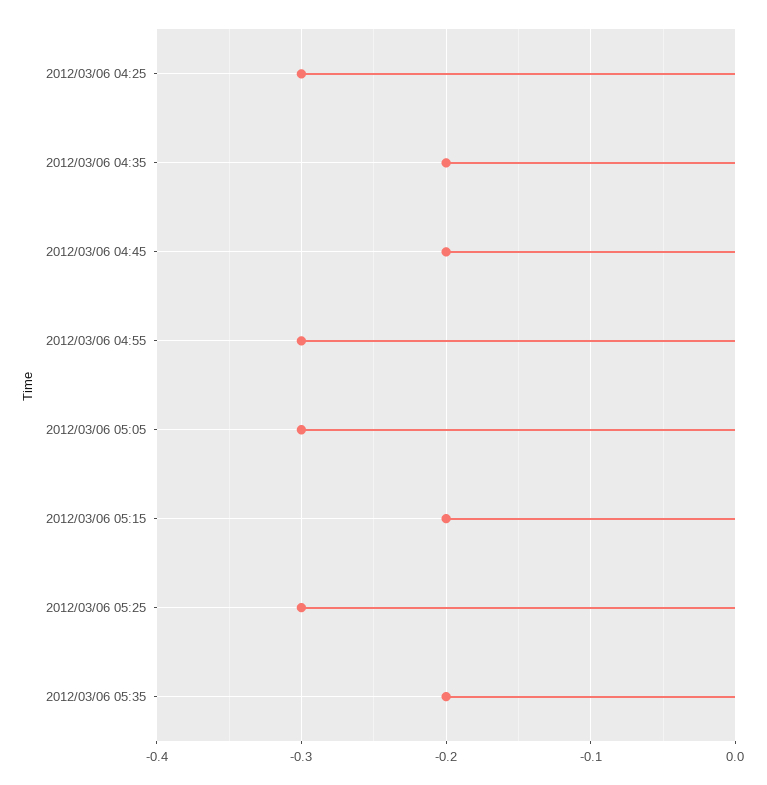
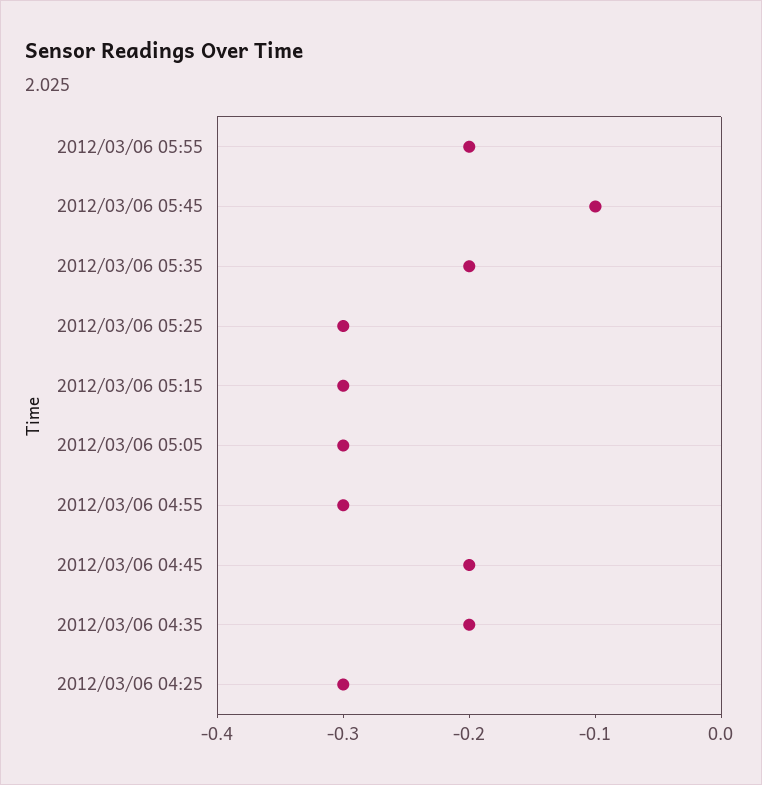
2012/03/06 05:15: -0.2 -> -0.3
2012/03/06 05:55: none -> -0.2
2012/03/06 05:45: none -> -0.1

